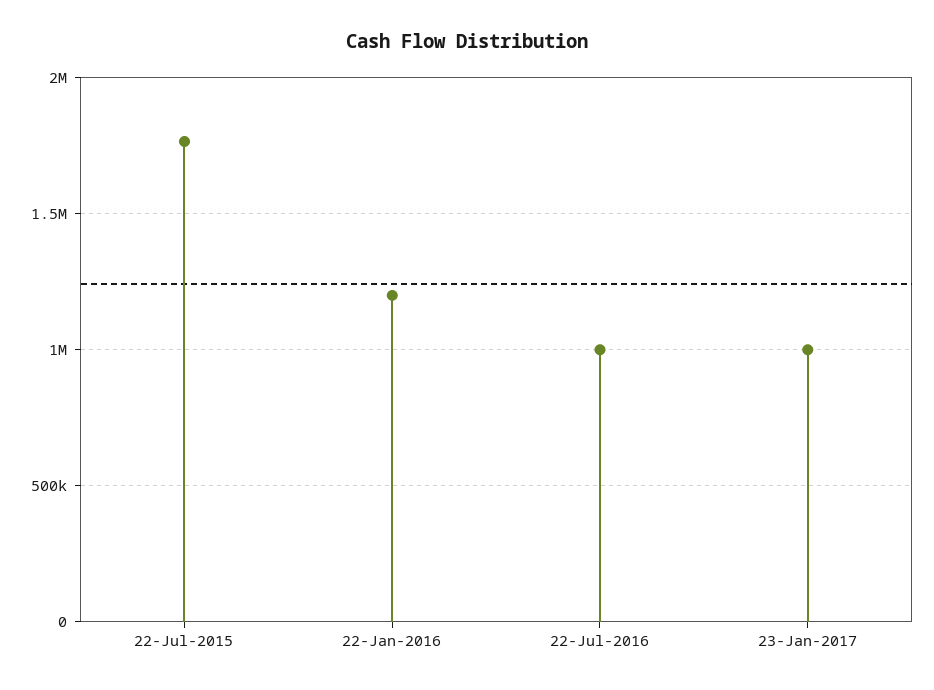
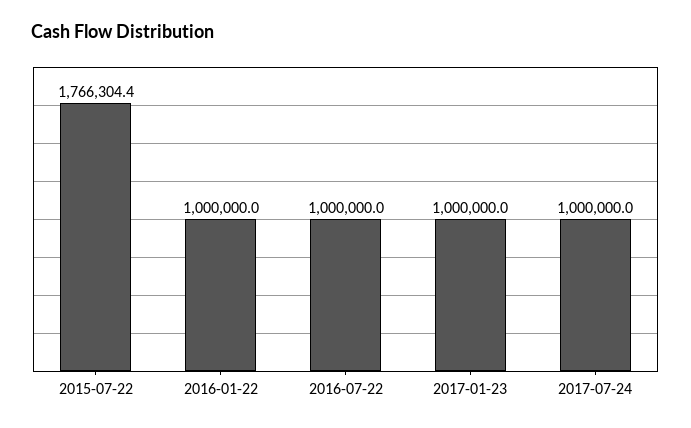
22-Jan-2016: 1200000 -> 1000000
2017-07-24: none -> 1000000

